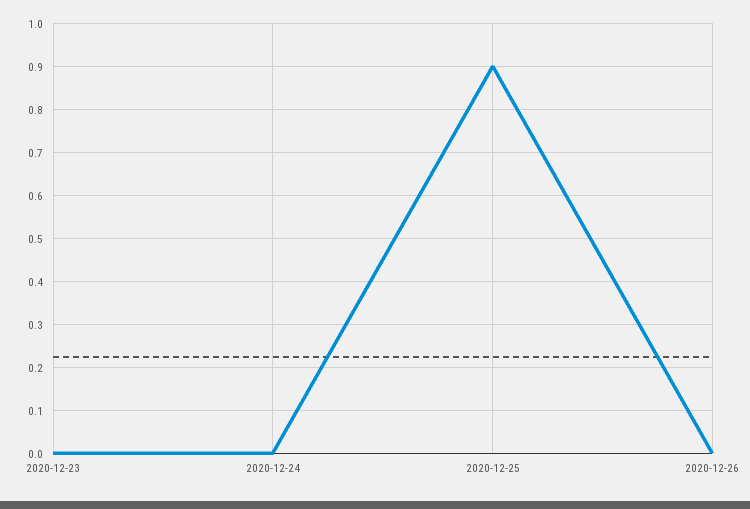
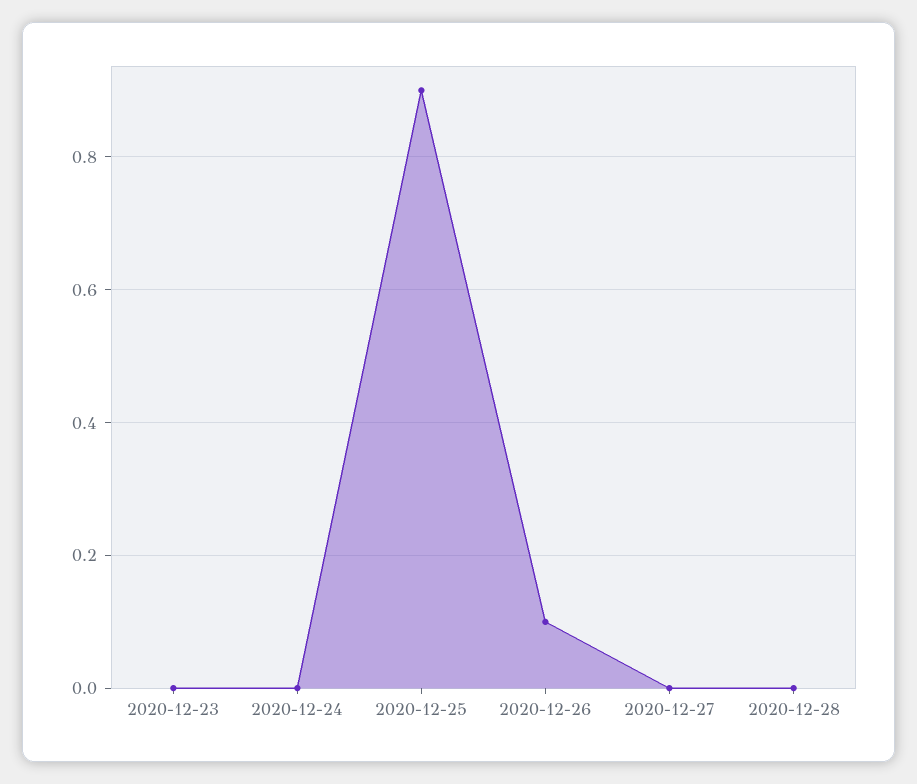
2020-12-26: 0 -> 0.1
2020-12-27: none -> 0
2020-12-28: none -> 0

